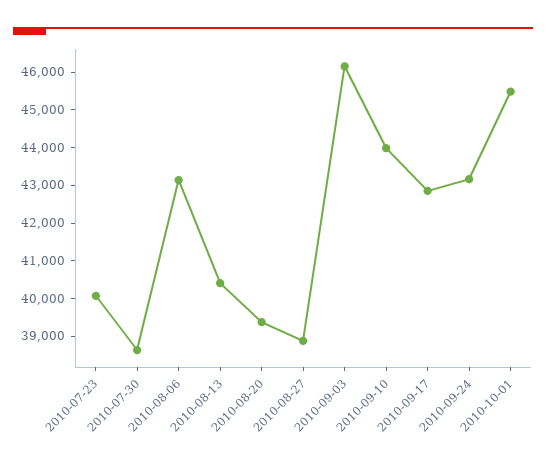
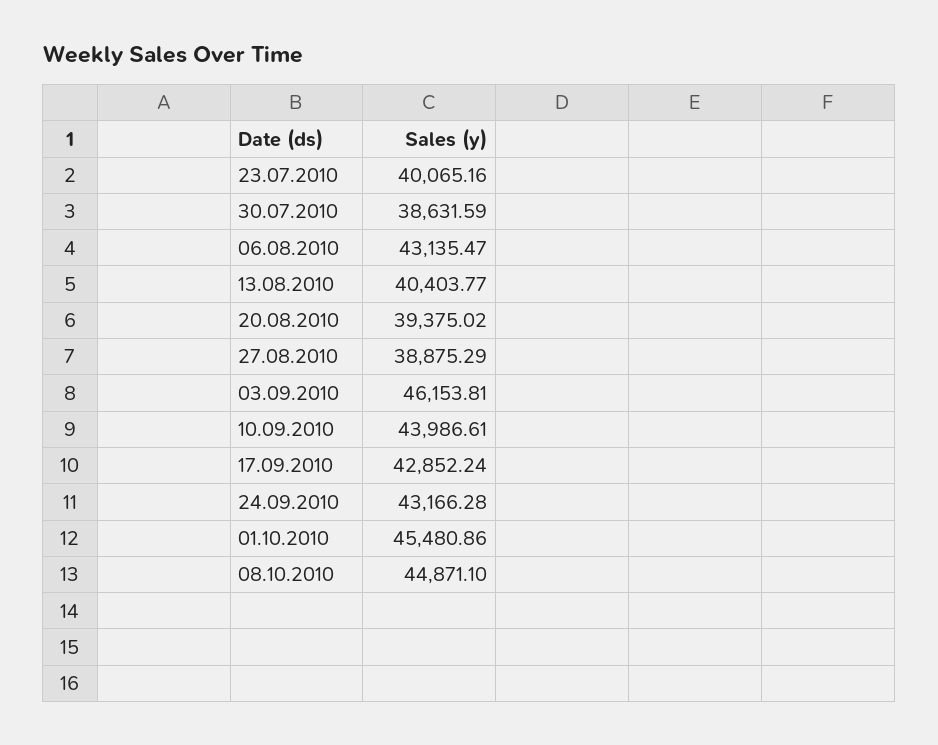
08.10.2010: none -> 44871.1

